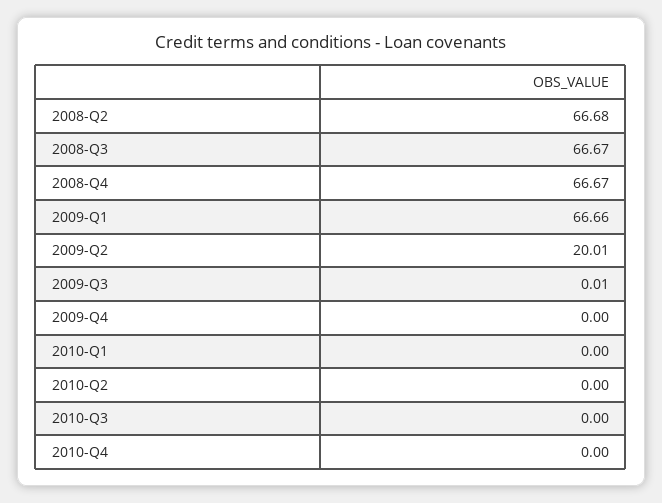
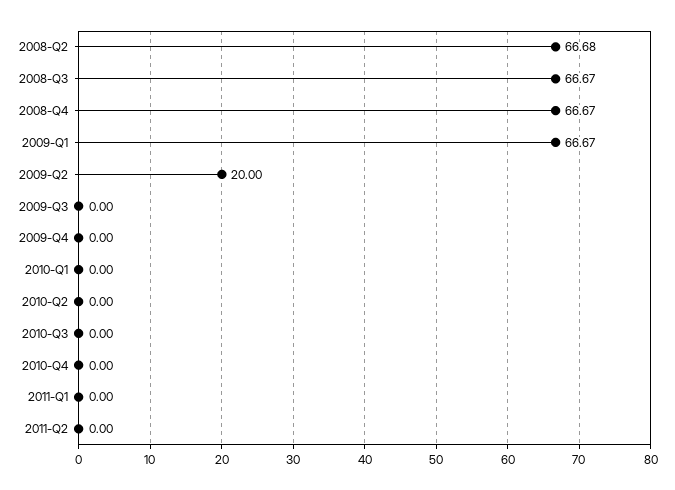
2009-Q1: 66.66 -> 66.67
2009-Q2: 20.01 -> 20
2009-Q3: 0.01 -> 0
2011-Q1: none -> 0
2011-Q2: none -> 0

